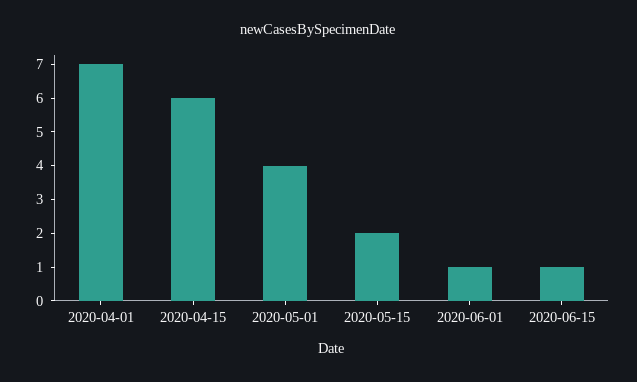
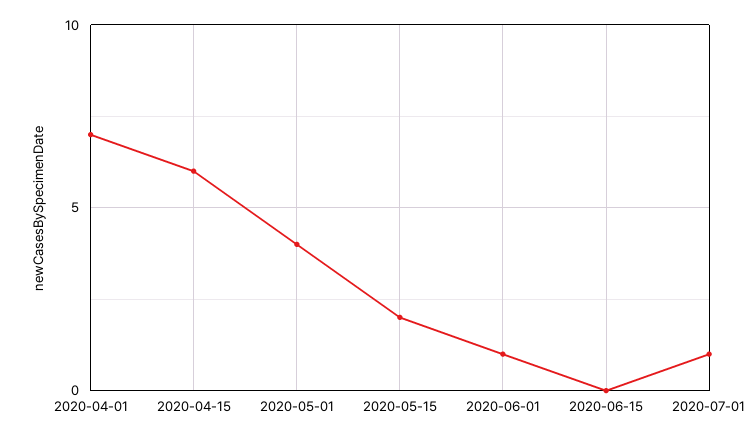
2020-06-15: 1 -> 0
2020-07-01: none -> 1

